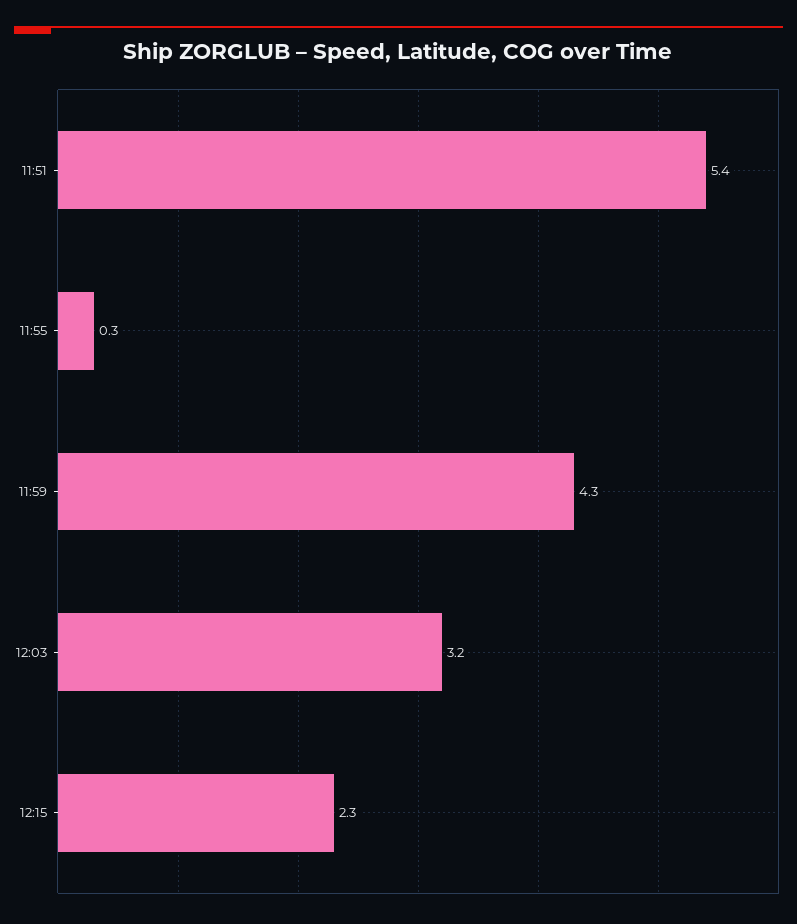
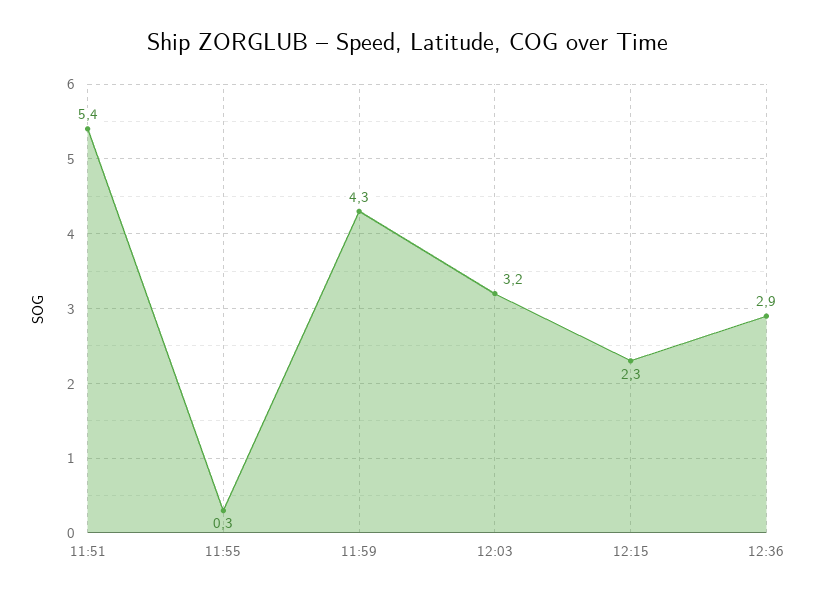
12:36: none -> 2.9

